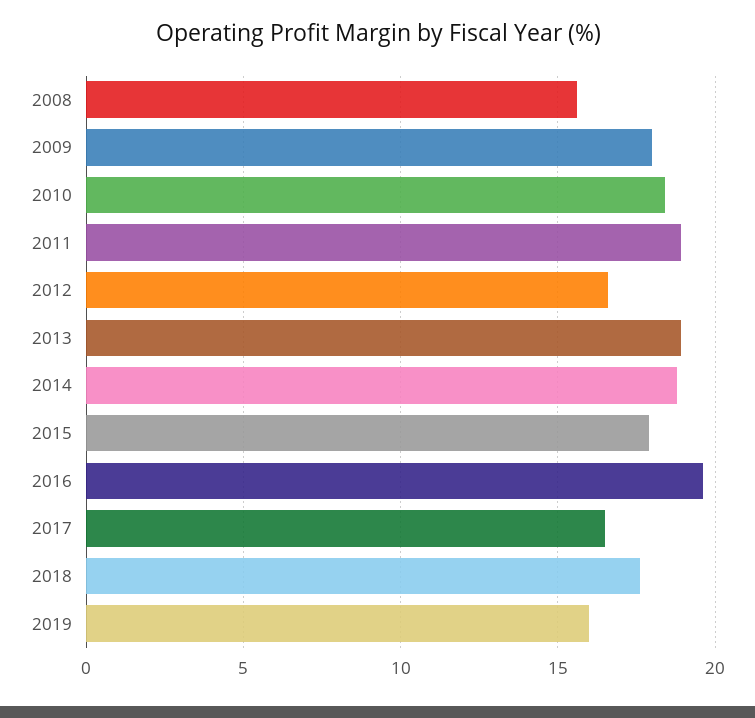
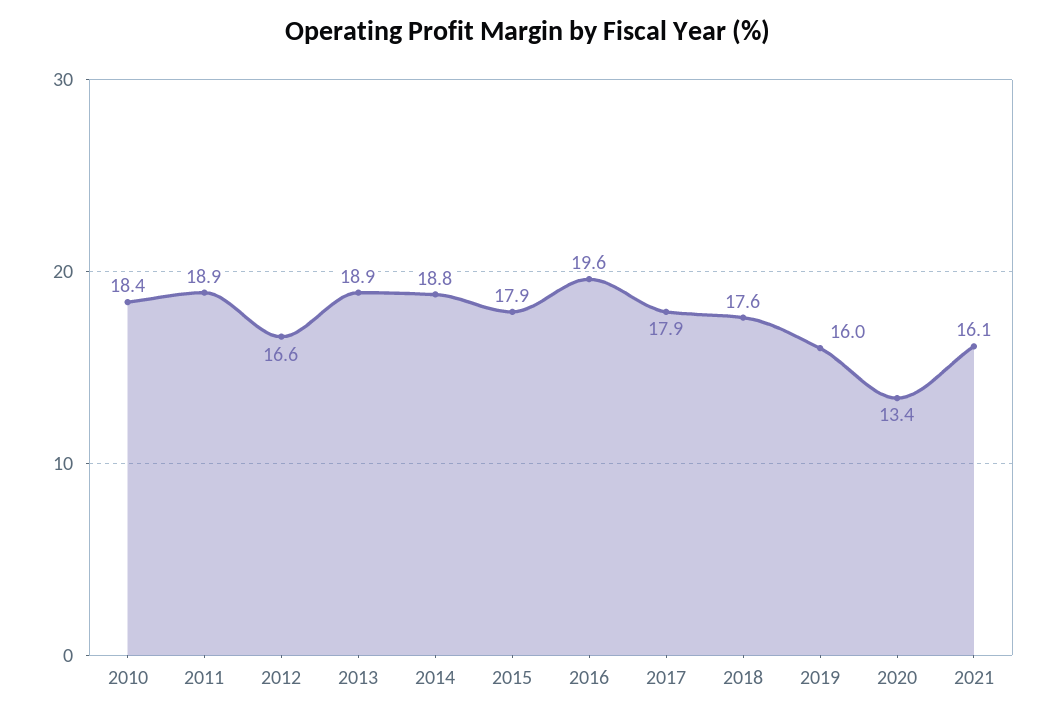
2008: 15.5 -> none
2009: 18 -> none
2017: 16.5 -> 17.9
2020: none -> 13.4
2021: none -> 16.1

